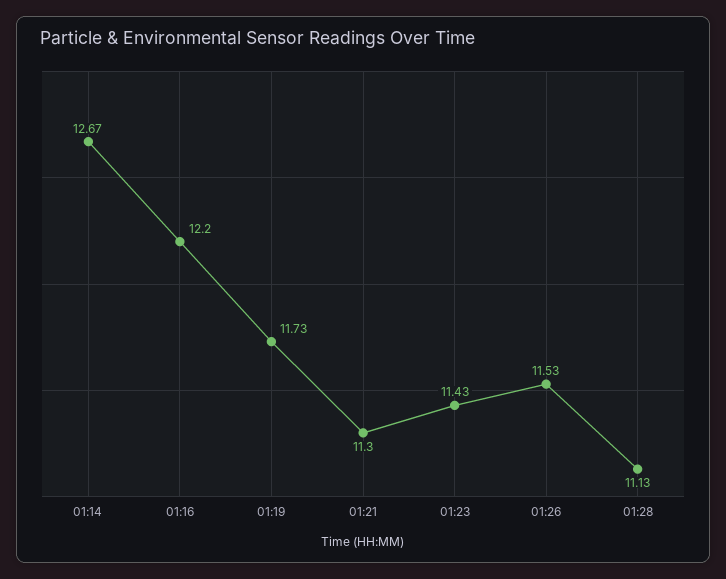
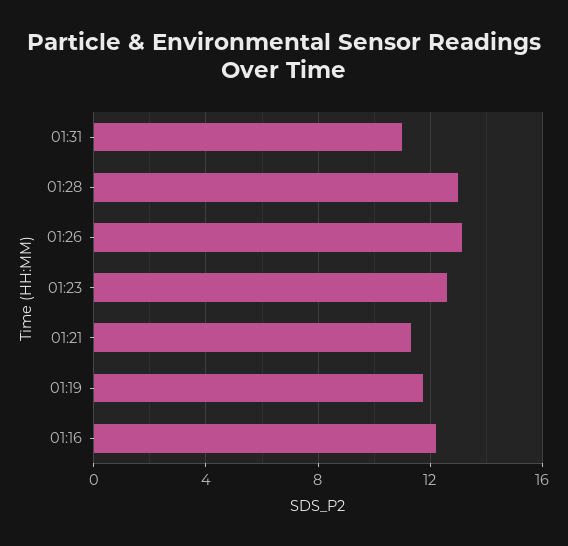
01:14: 12.67 -> none
01:23: 11.43 -> 12.5
01:26: 11.53 -> 13
01:28: 11.13 -> 13
01:31: none -> 11

